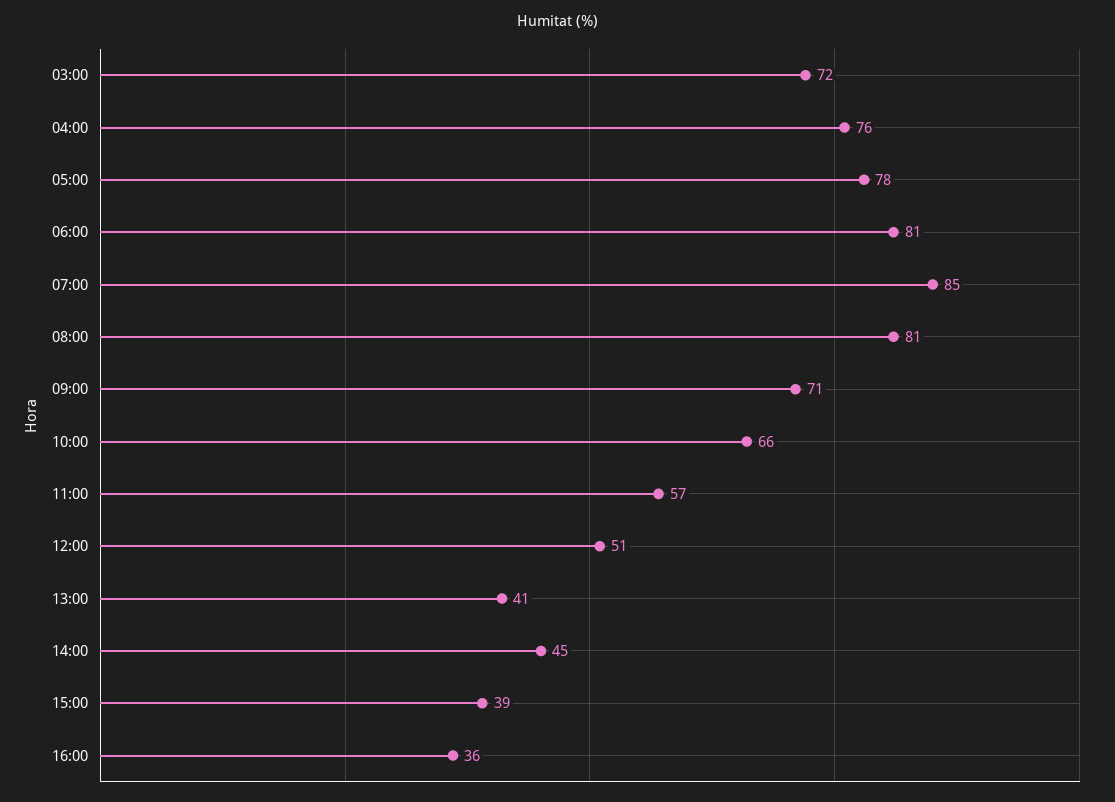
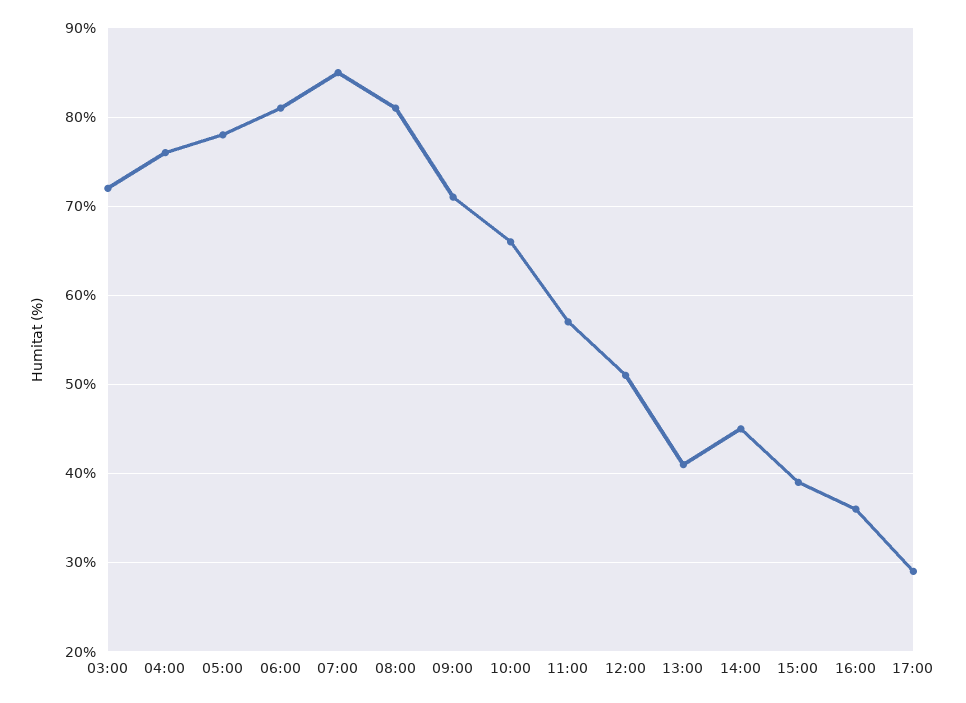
17:00: none -> 29

